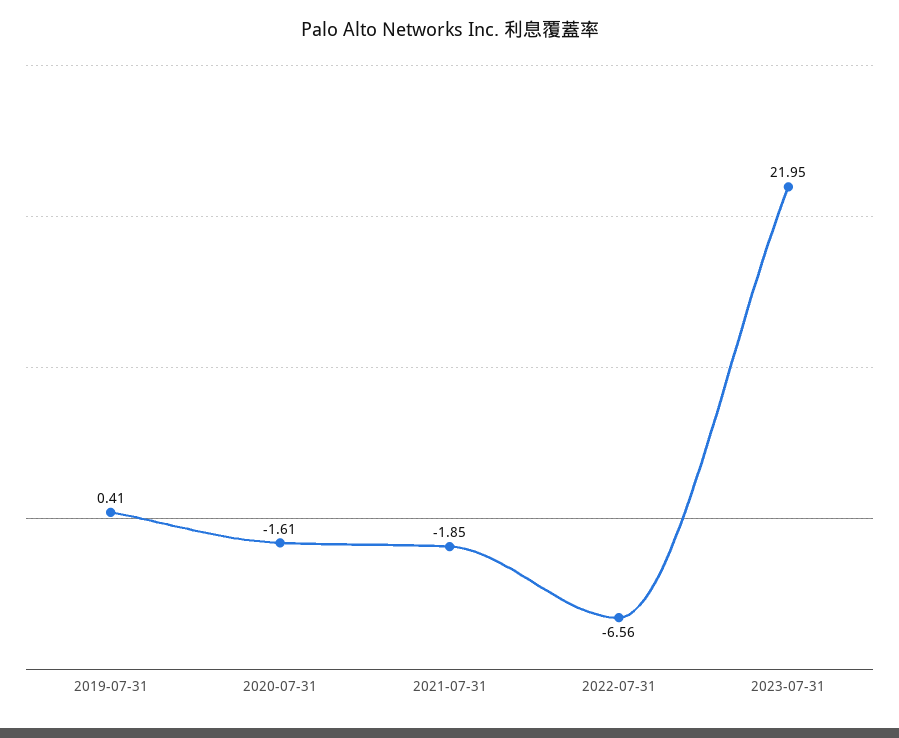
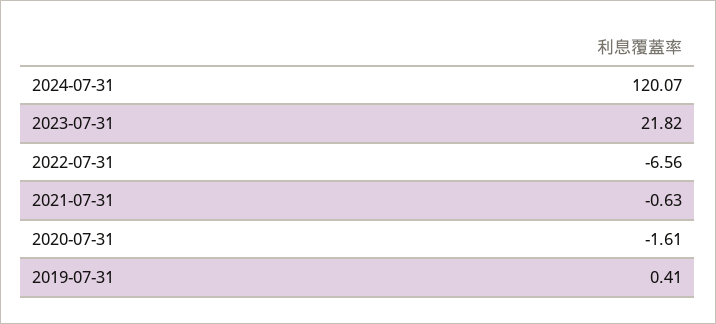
2021-07-31: -1.85 -> -0.63
2023-07-31: 21.95 -> 21.82
2024-07-31: none -> 120.07

